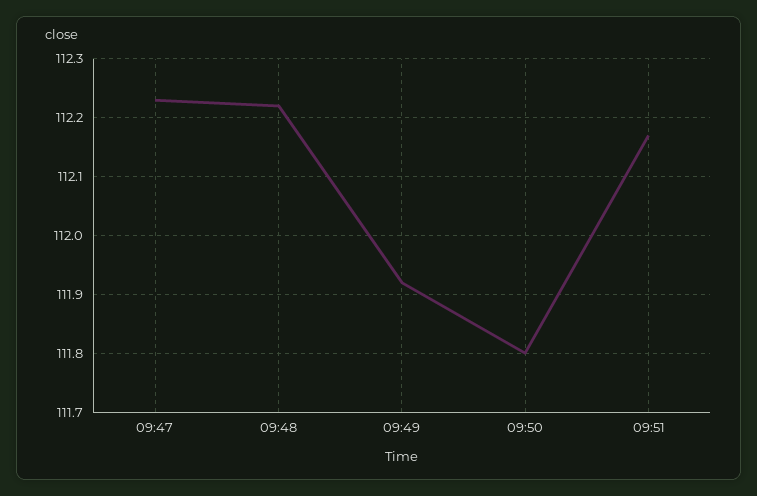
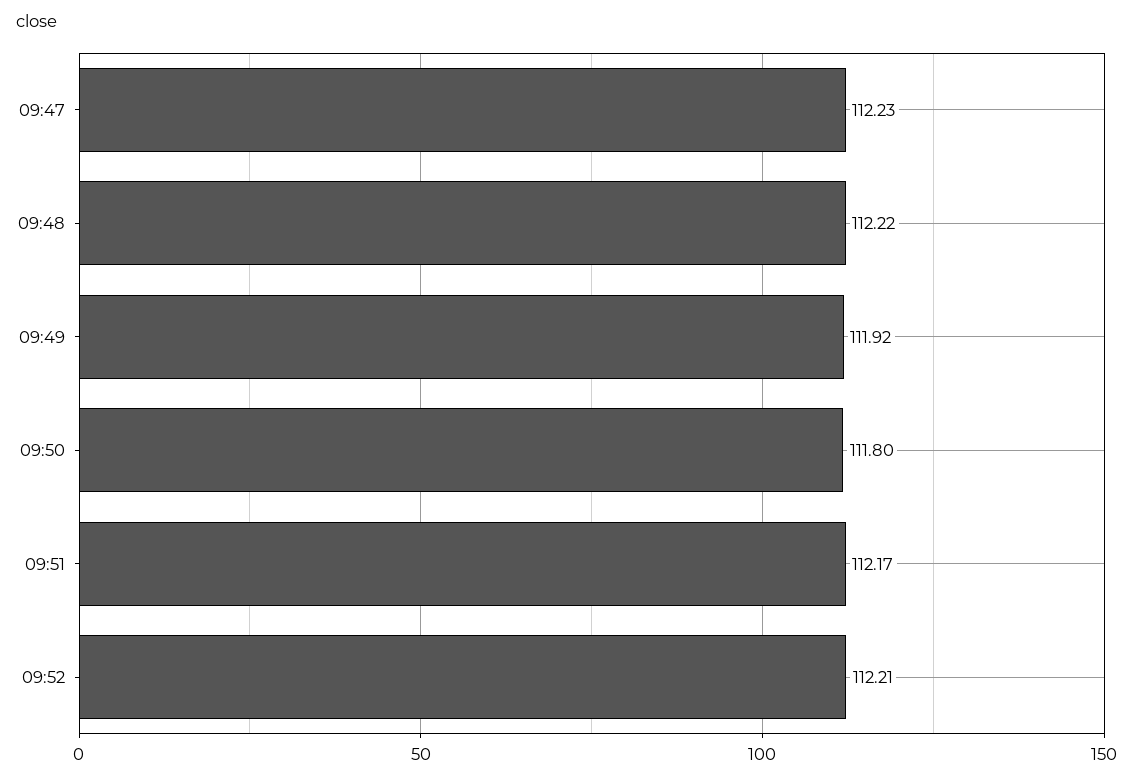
09:52: none -> 112.21

